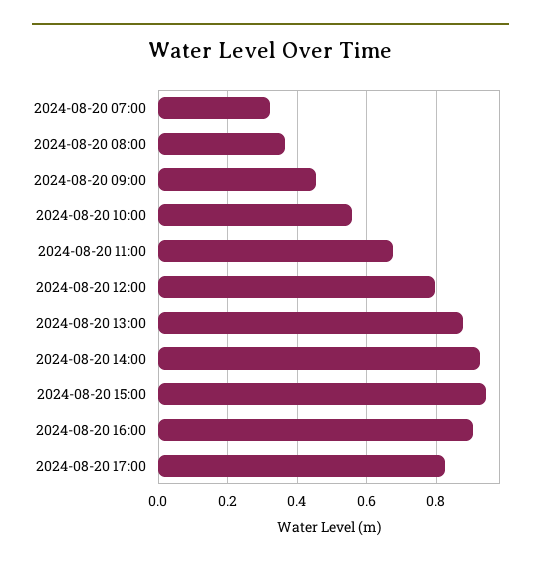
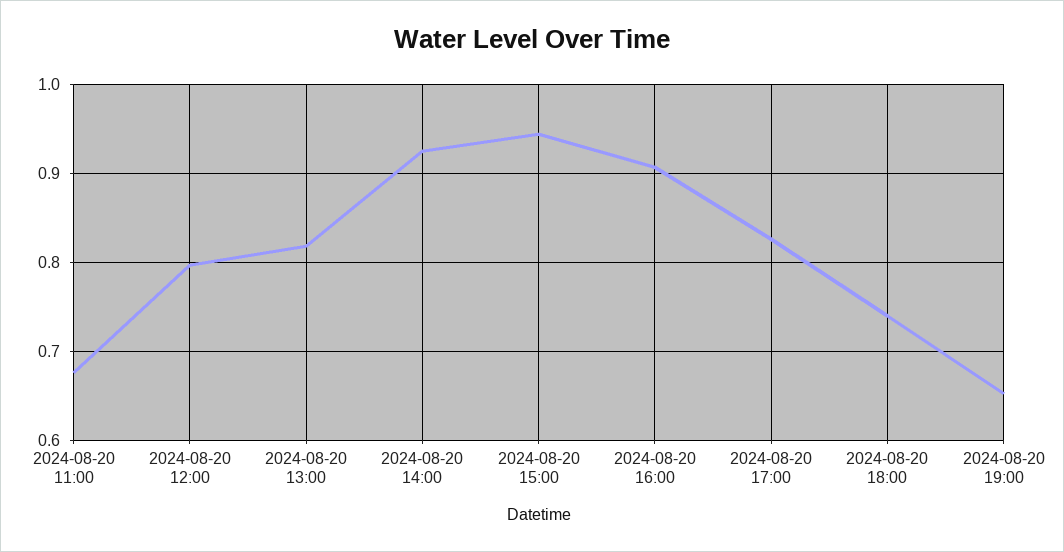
2024-08-20 07:00: 0.32 -> none
2024-08-20 08:00: 0.36 -> none
2024-08-20 09:00: 0.46 -> none
2024-08-20 10:00: 0.56 -> none
2024-08-20 13:00: 0.88 -> 0.82
2024-08-20 18:00: none -> 0.74
2024-08-20 19:00: none -> 0.65

